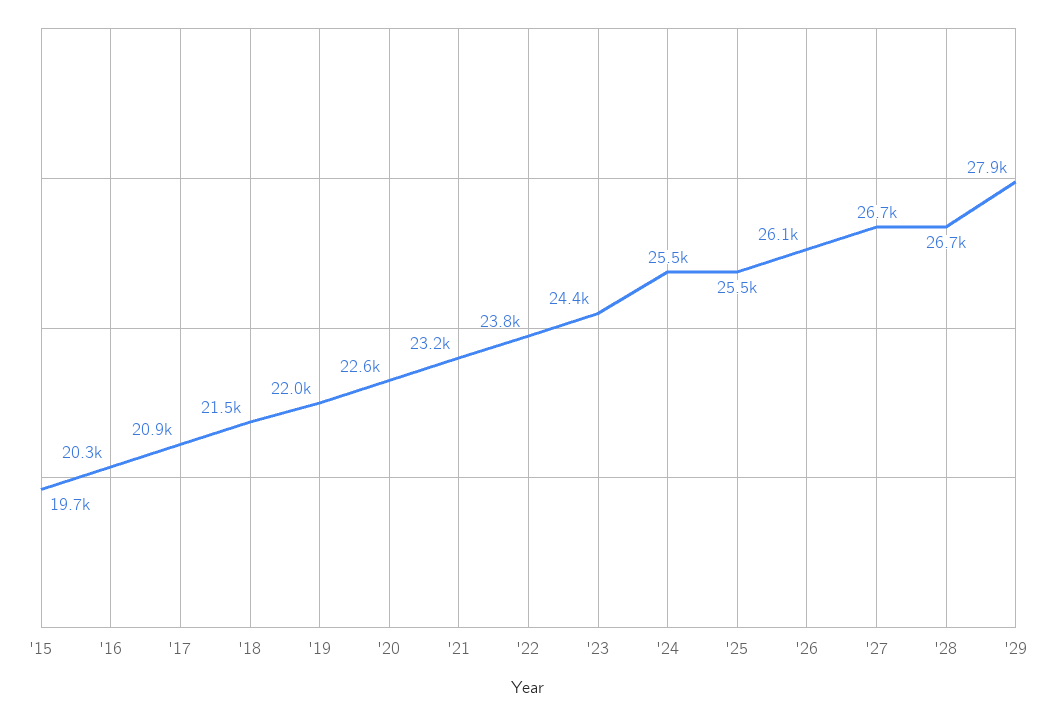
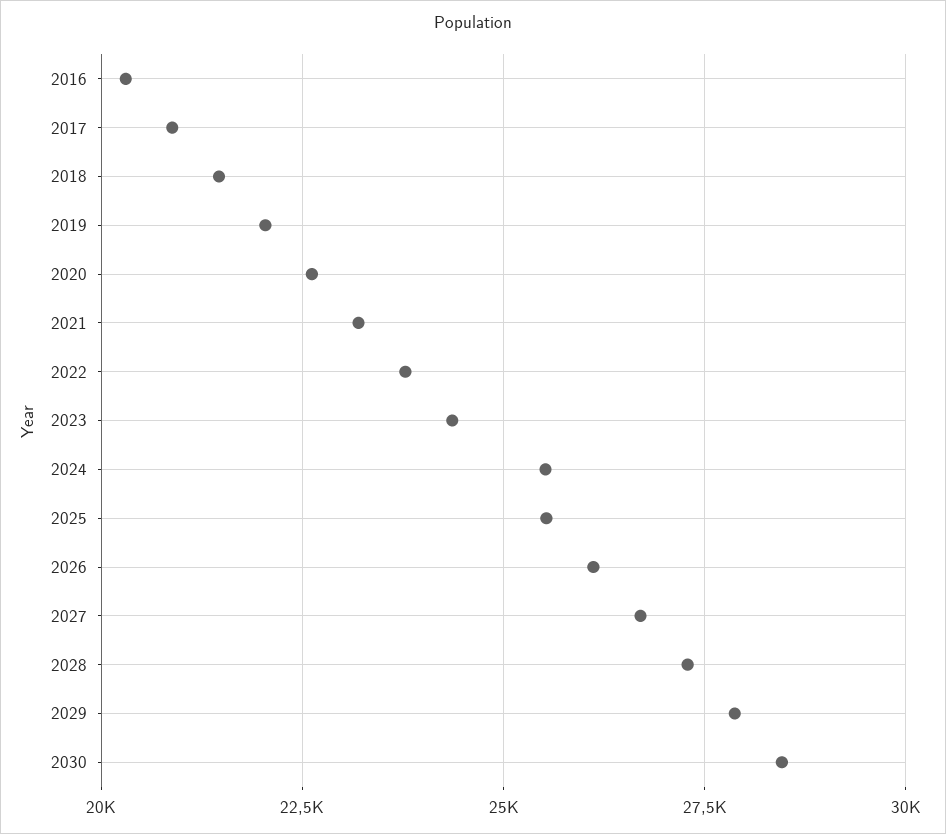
'15: 19700 -> none
'28: 26700 -> 27250
2030: none -> 28500

